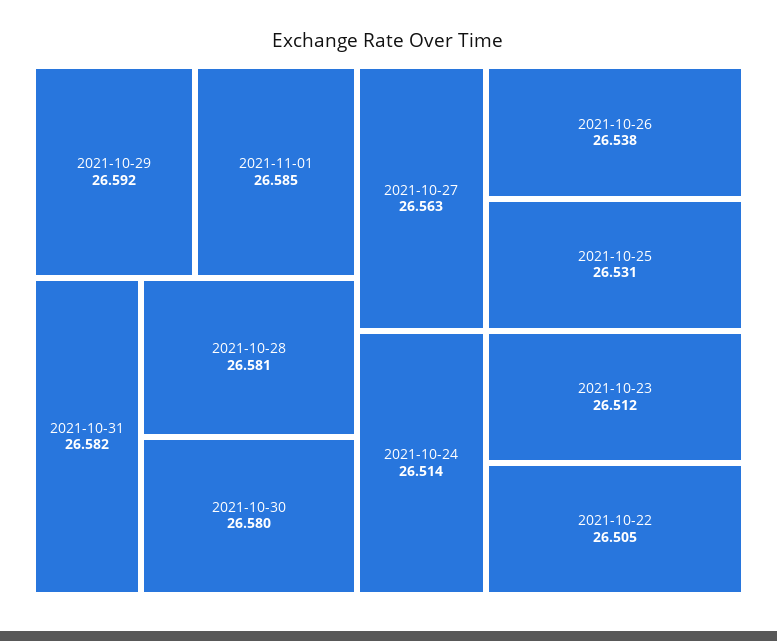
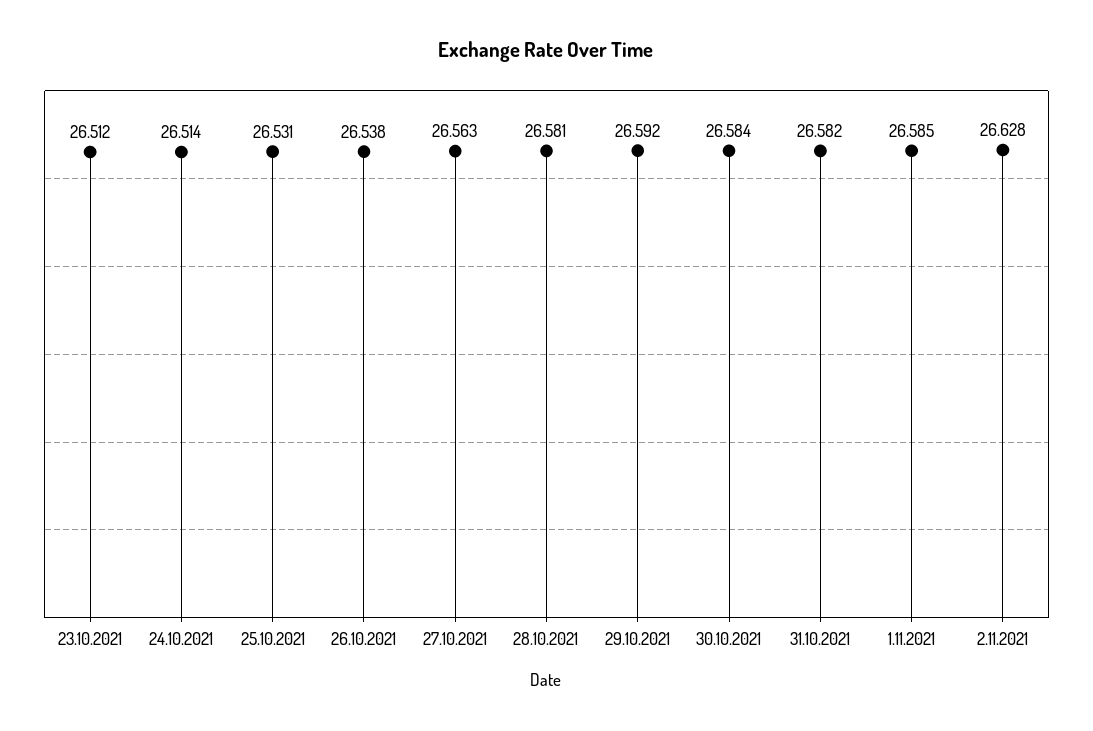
2021-10-30: 26.58 -> 26.584
2021-10-22: 26.505 -> none
2.11.2021: none -> 26.628

